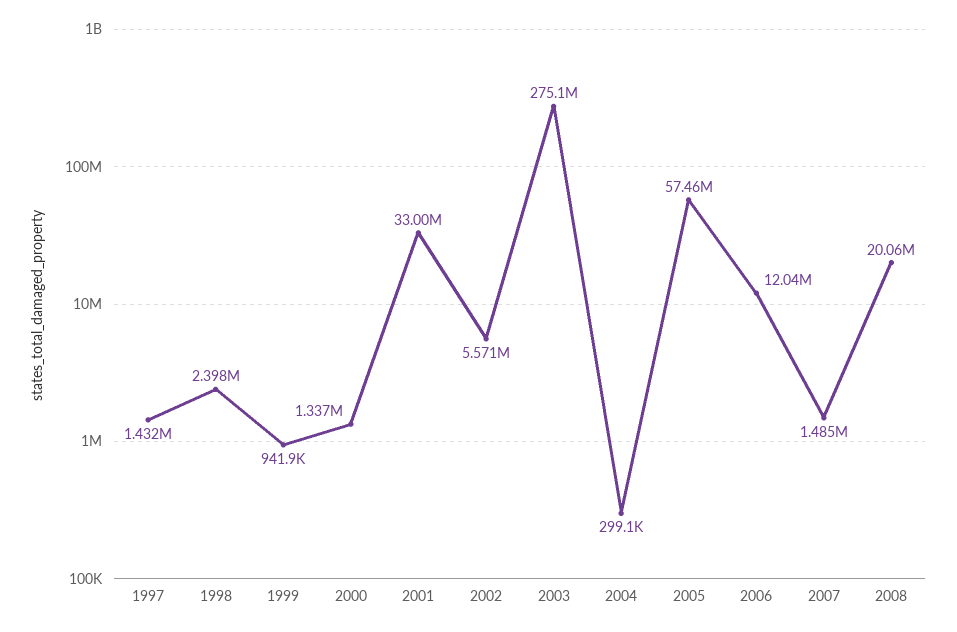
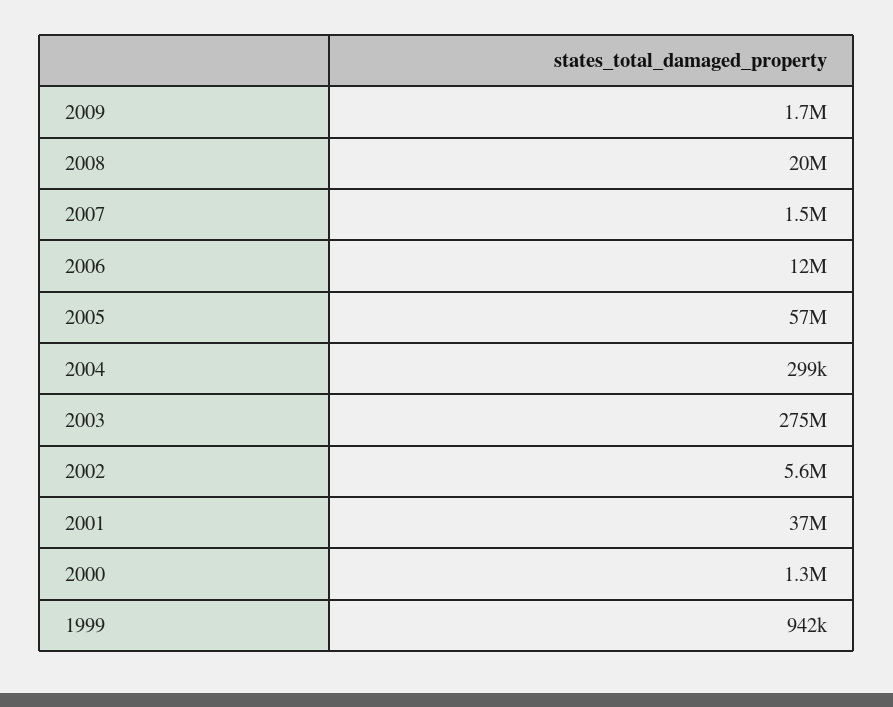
1997: 1432000 -> none
1998: 2398000 -> none
2001: 33000000 -> 37000000
2009: none -> 1700000

